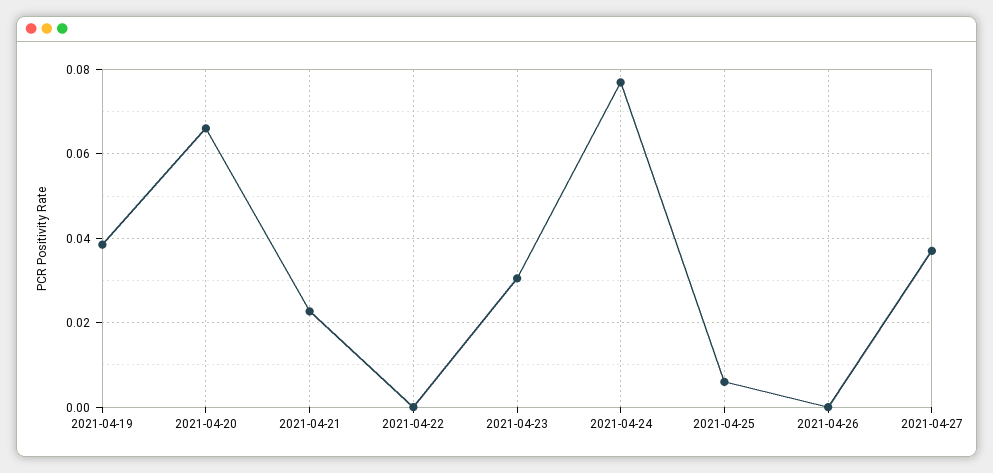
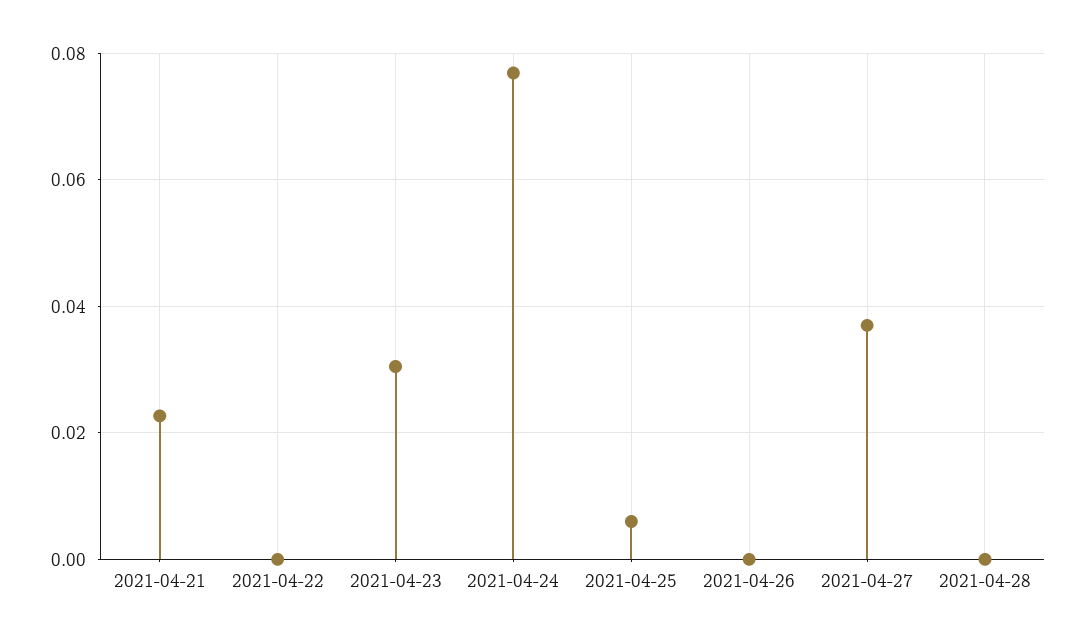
2021-04-19: 0.038 -> none
2021-04-20: 0.066 -> none
2021-04-28: none -> 0

